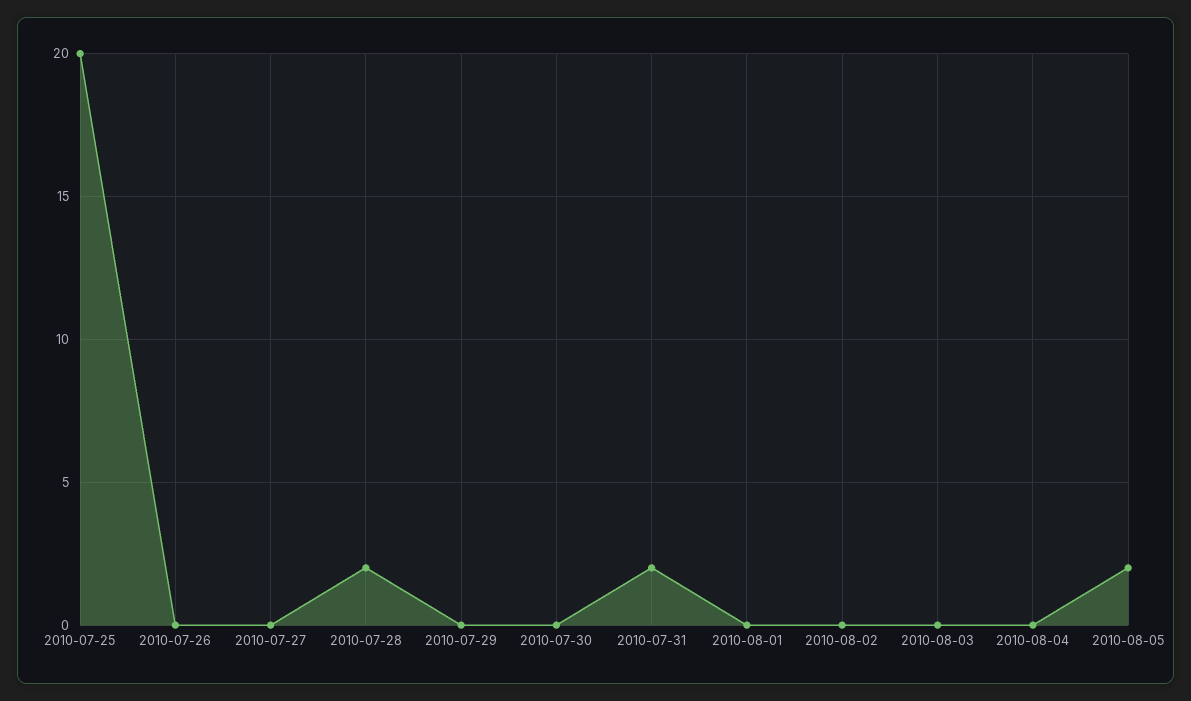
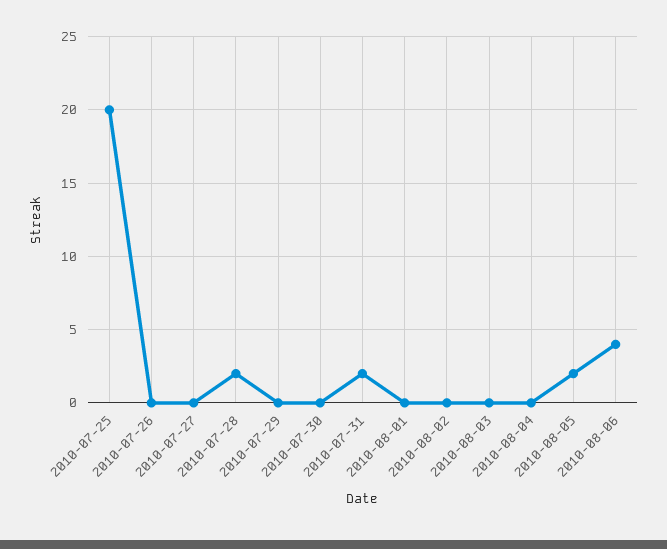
2010-08-06: none -> 4

